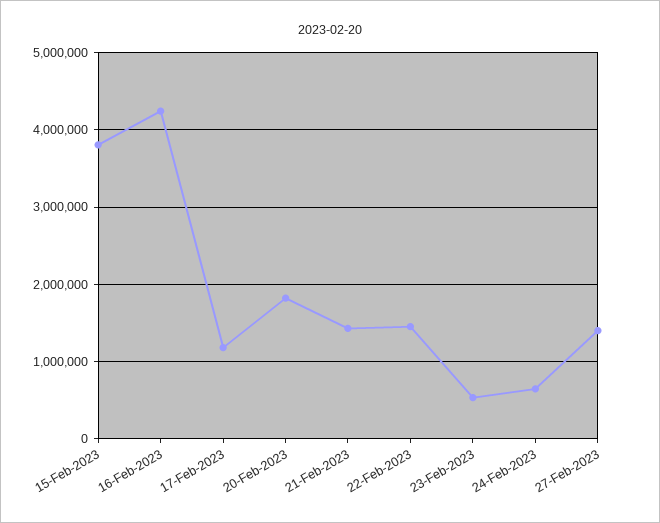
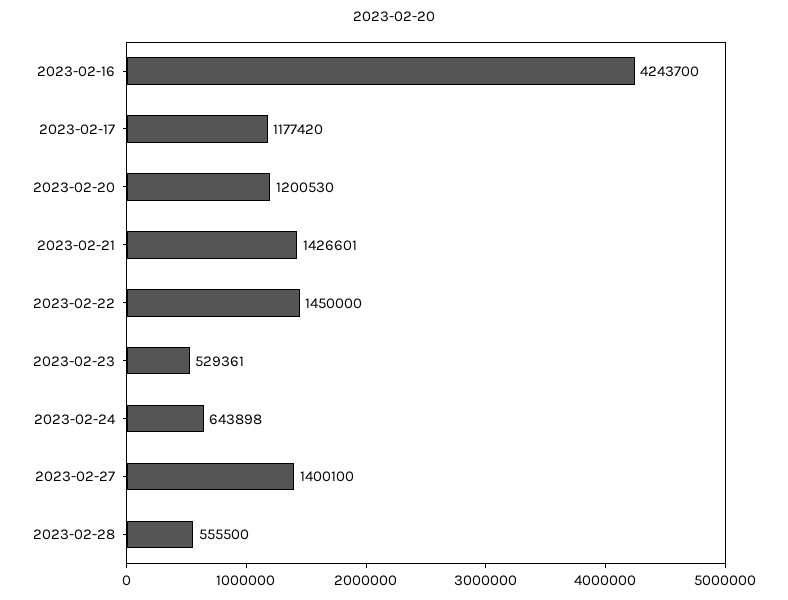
15-Feb-2023: 3800000 -> none
20-Feb-2023: 1800000 -> 1200530
2023-02-28: none -> 555500

